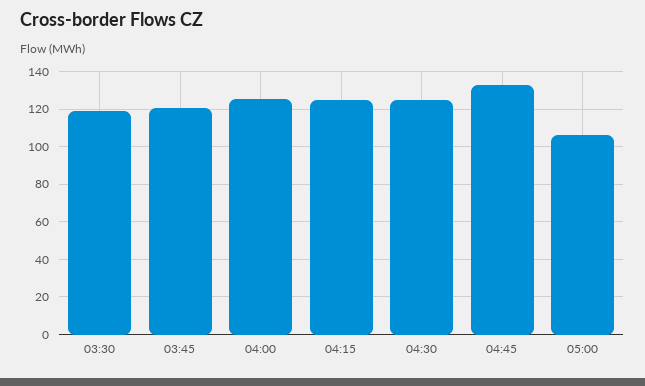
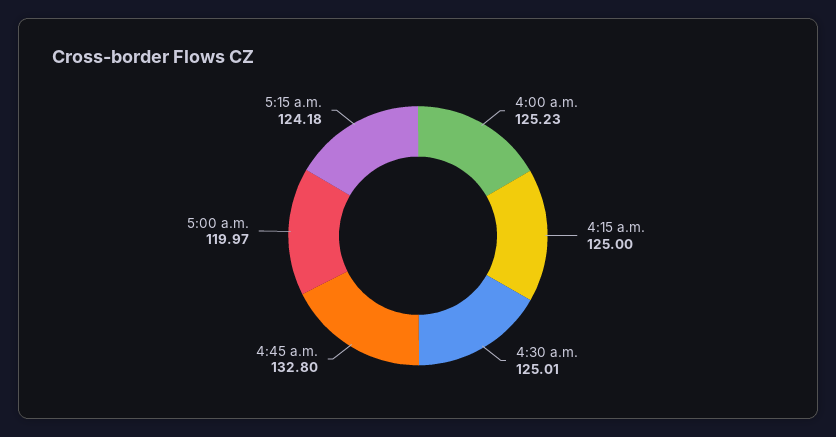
03:30: 120 -> none
03:45: 120 -> none
05:00: 105 -> 119.97
5:15 a.m.: none -> 124.18

